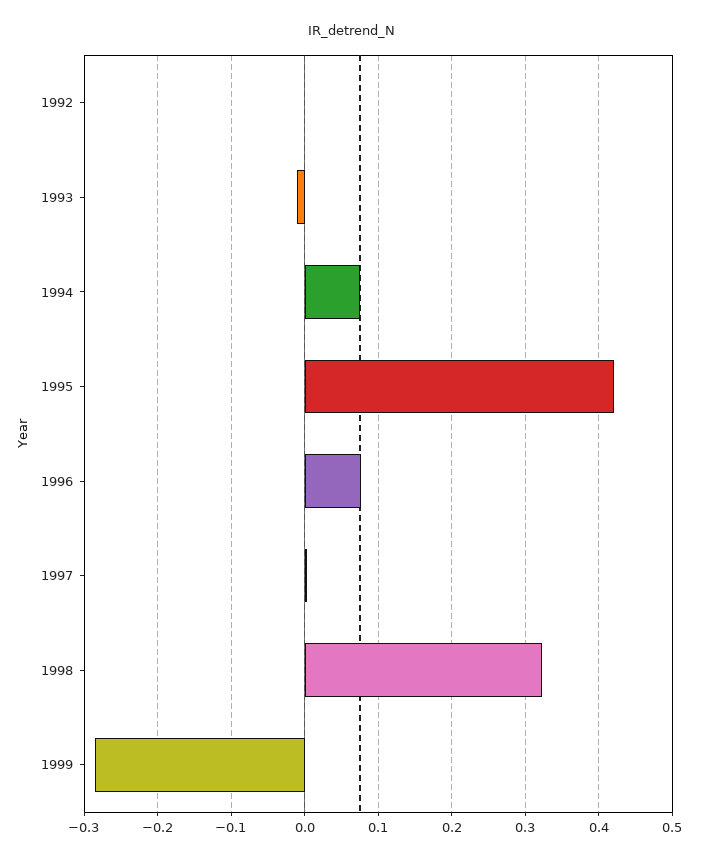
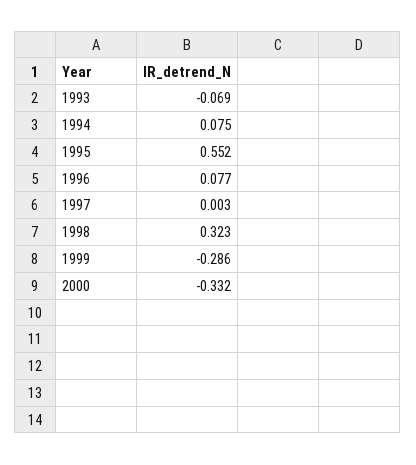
1992: 0 -> none
1993: -0.01 -> -0.069
1995: 0.42 -> 0.552
2000: none -> -0.332

